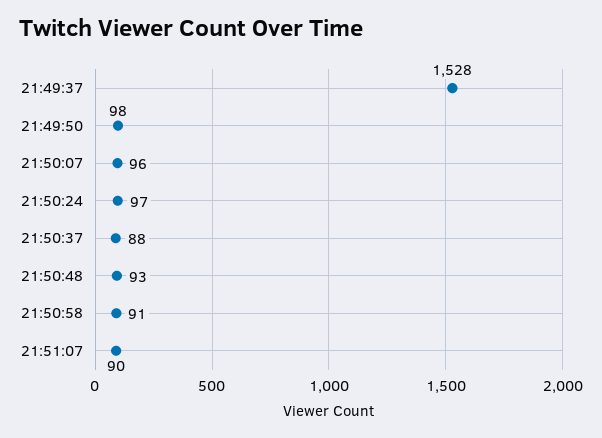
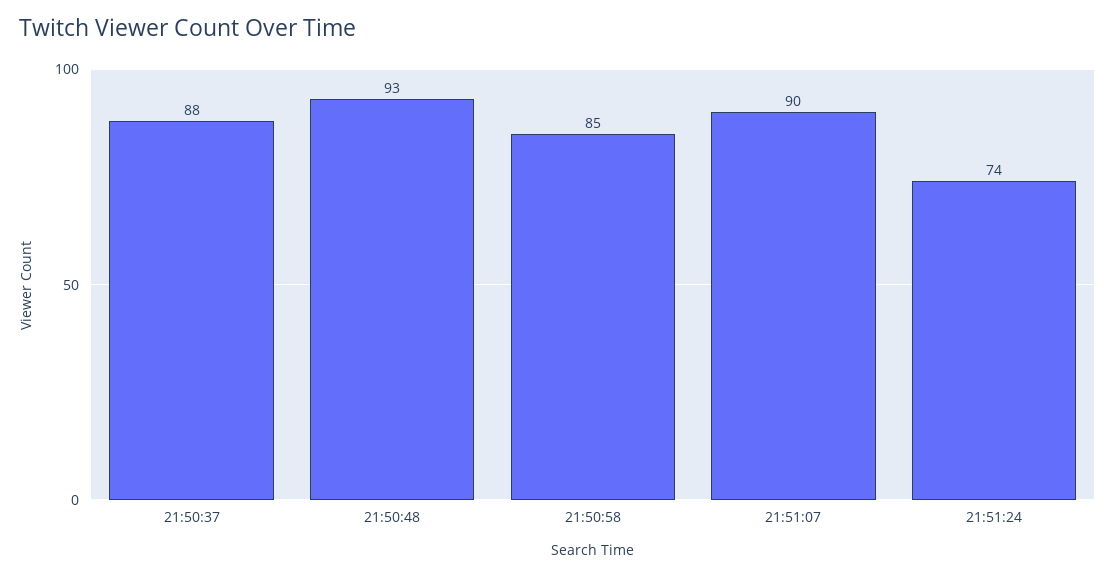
21:49:37: 1528 -> none
21:49:50: 98 -> none
21:50:07: 96 -> none
21:50:24: 97 -> none
21:50:58: 91 -> 85
21:51:24: none -> 74

